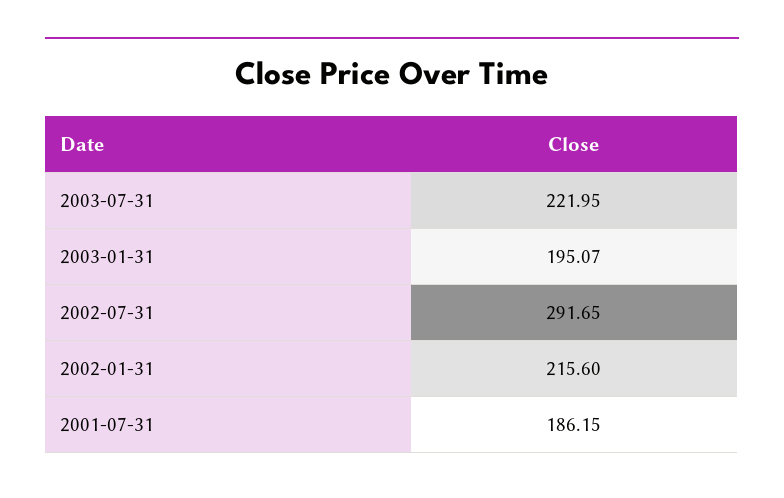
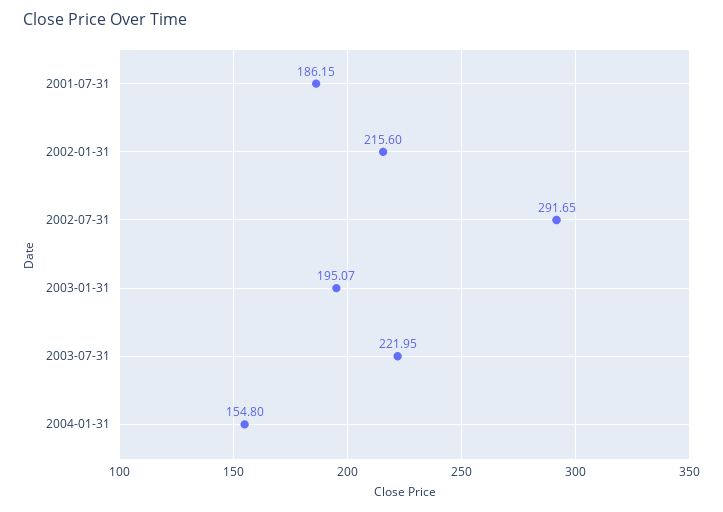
2004-01-31: none -> 154.8

